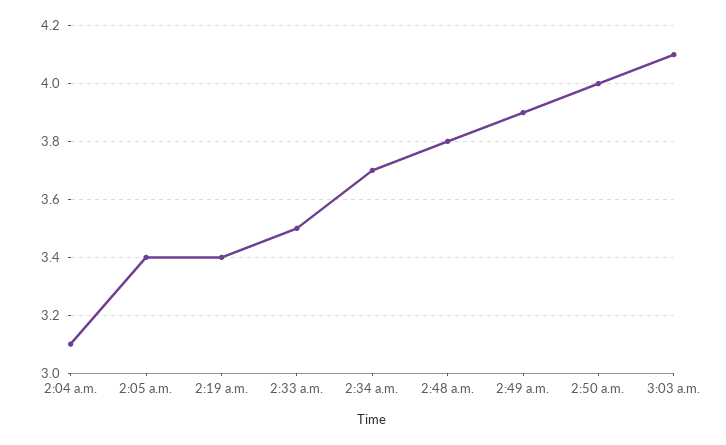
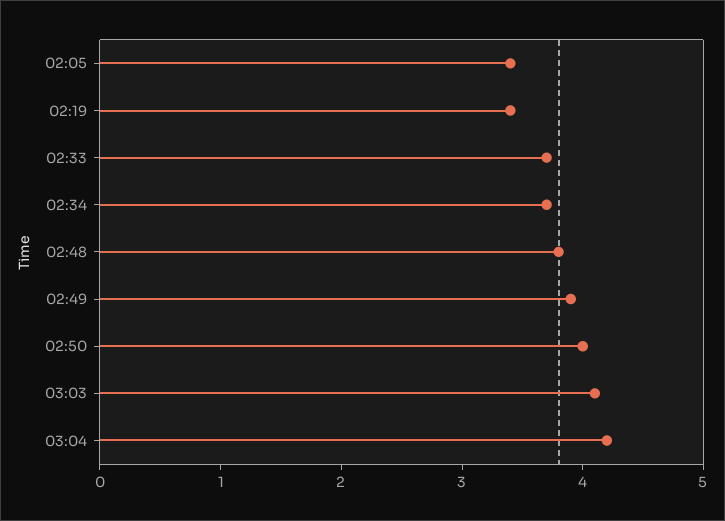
2:04 a.m.: 3.1 -> none
2:33 a.m.: 3.5 -> 3.7
03:04: none -> 4.2

